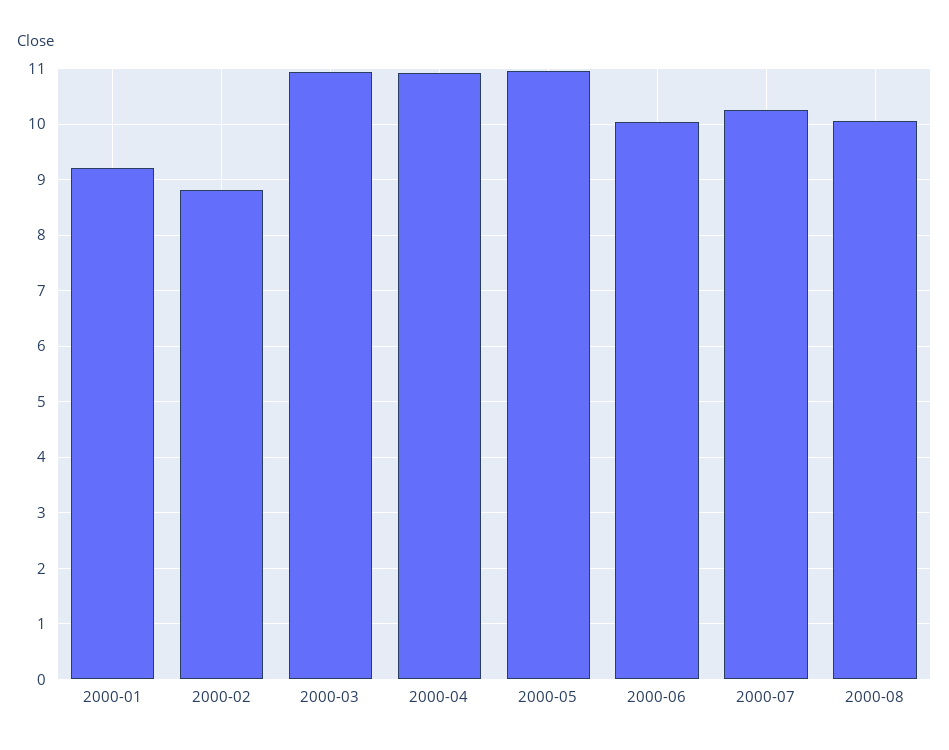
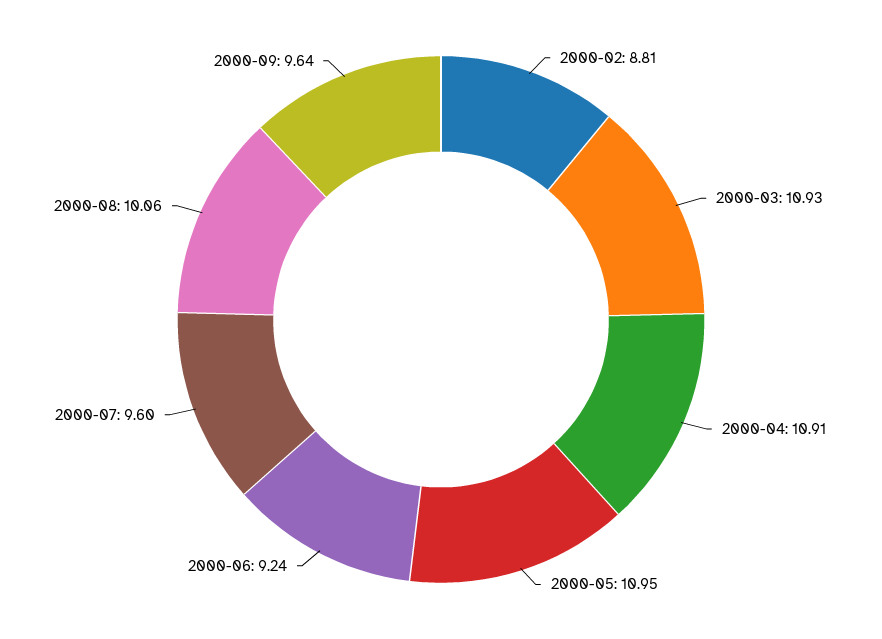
2000-01: 9.2 -> none
2000-06: 10 -> 9.24
2000-07: 10.2 -> 9.6
2000-09: none -> 9.64

